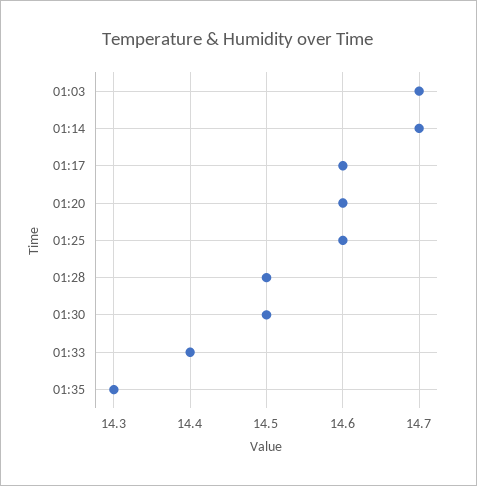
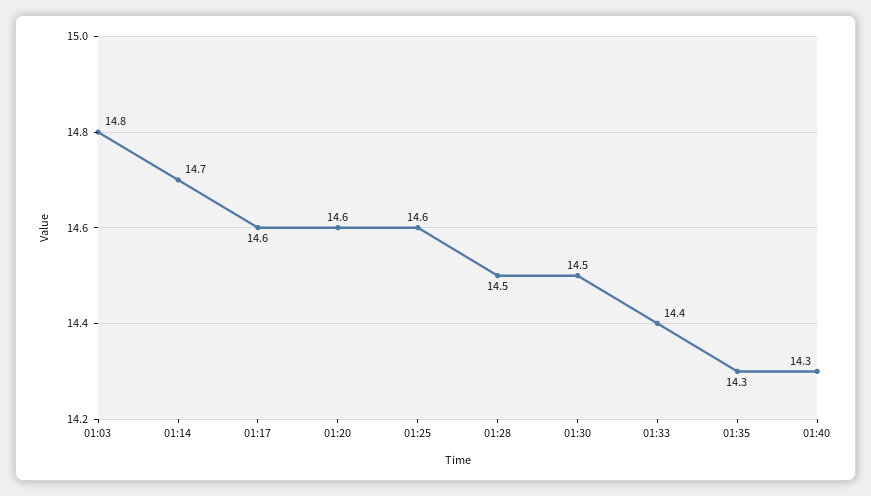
01:03: 14.7 -> 14.8
01:40: none -> 14.3

